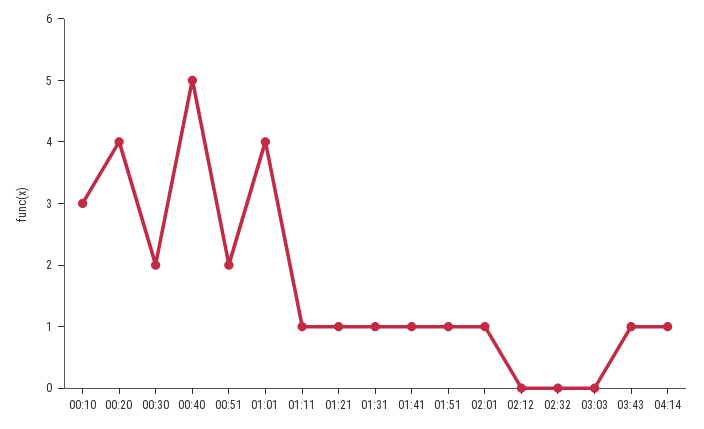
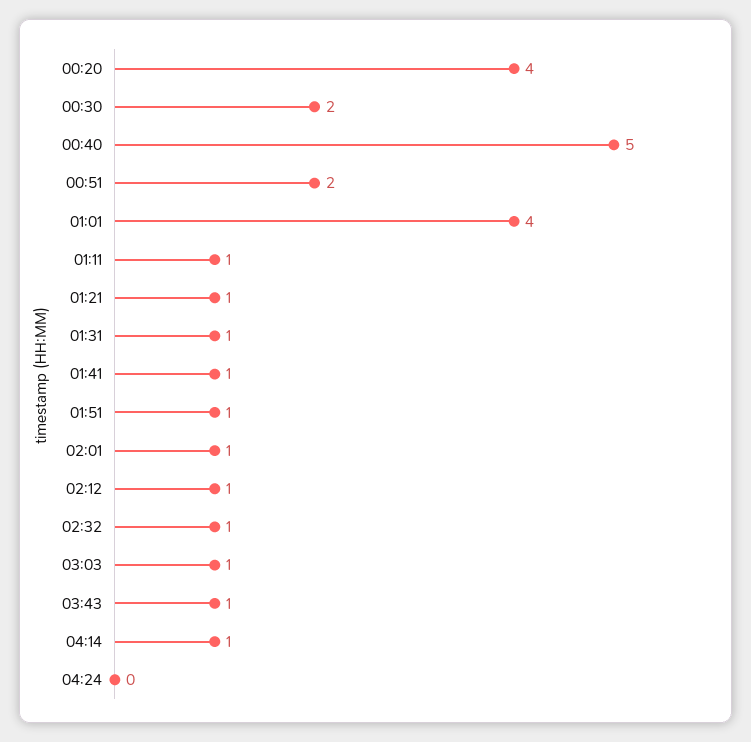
00:10: 3 -> none
02:12: 0 -> 1
02:32: 0 -> 1
03:03: 0 -> 1
04:24: none -> 0

